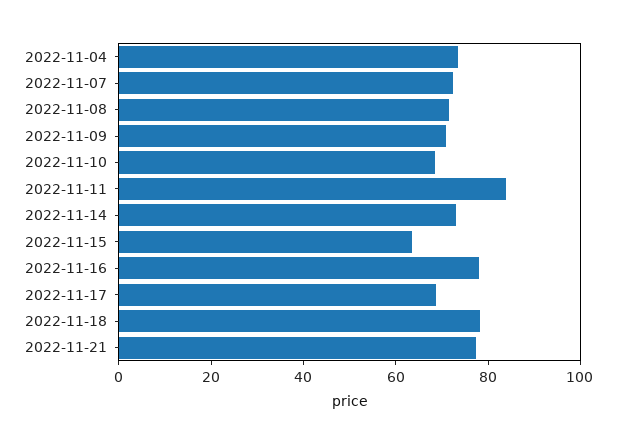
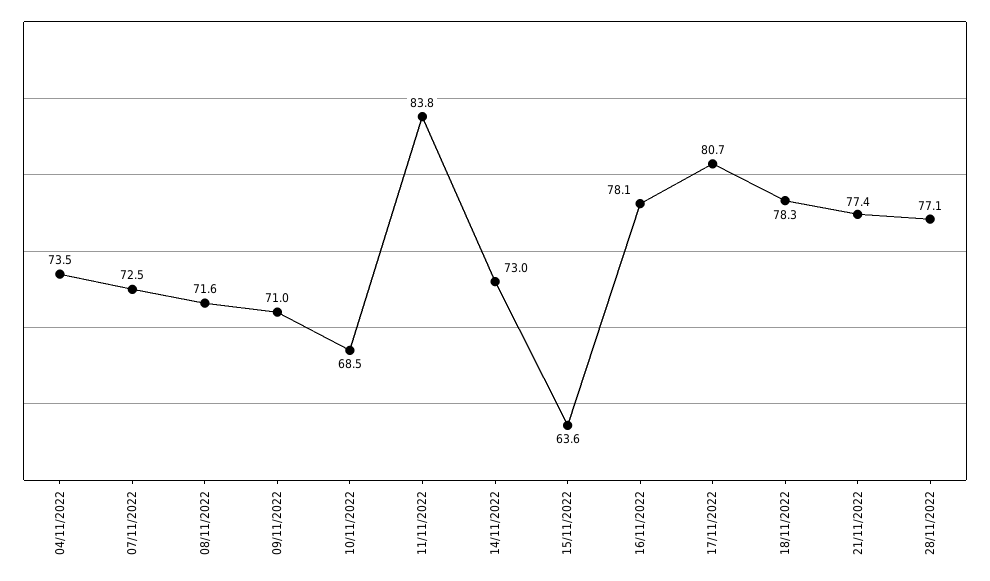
2022-11-17: 70 -> 80.7
28/11/2022: none -> 77.1

